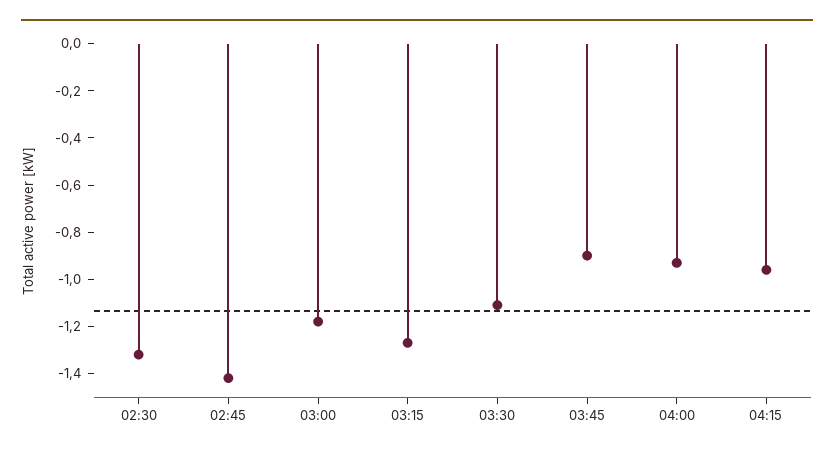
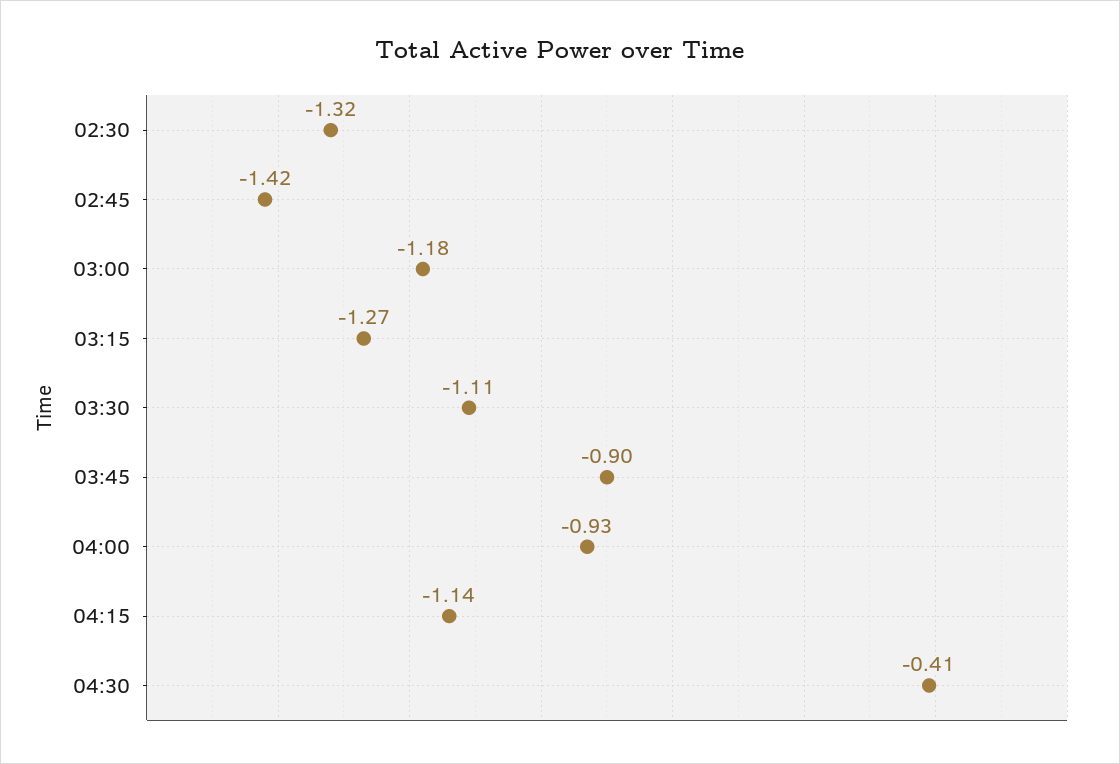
04:15: -0.95 -> -1.14
04:30: none -> -0.41

